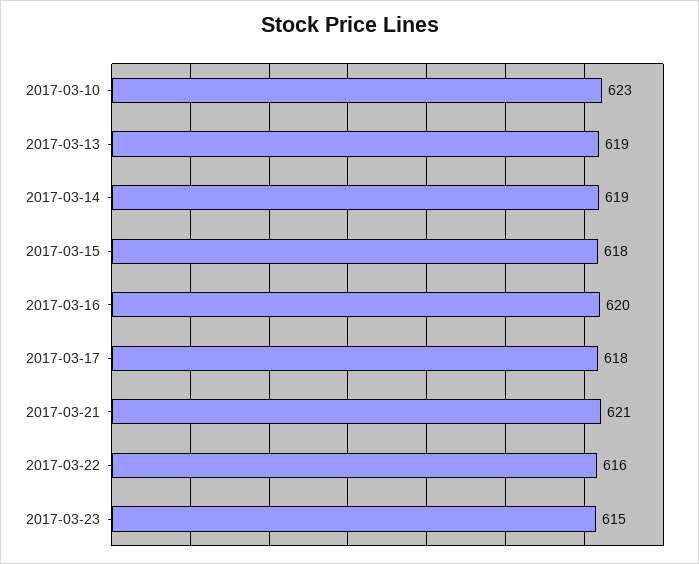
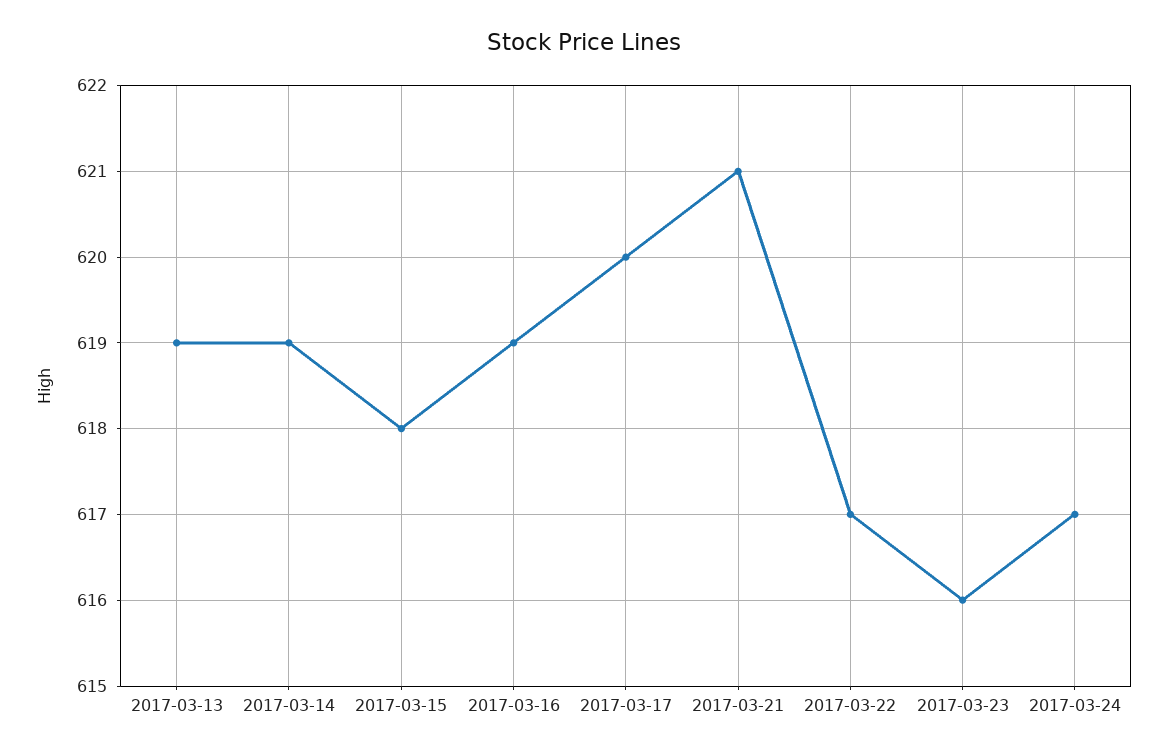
2017-03-10: 623 -> none
2017-03-16: 620 -> 619
2017-03-17: 618 -> 620
2017-03-22: 616 -> 617
2017-03-23: 615 -> 616
2017-03-24: none -> 617

